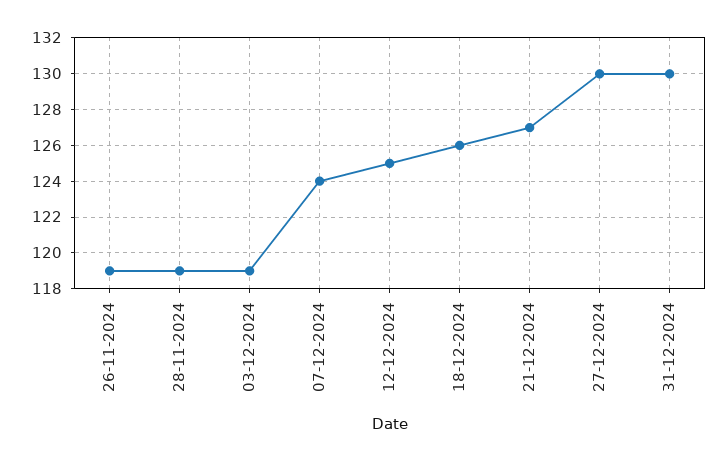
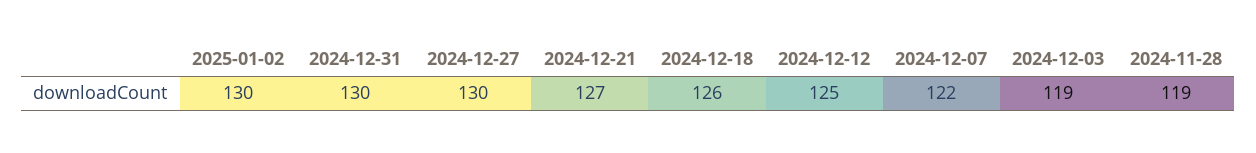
26-11-2024: 119 -> none
07-12-2024: 124 -> 122
2025-01-02: none -> 130

